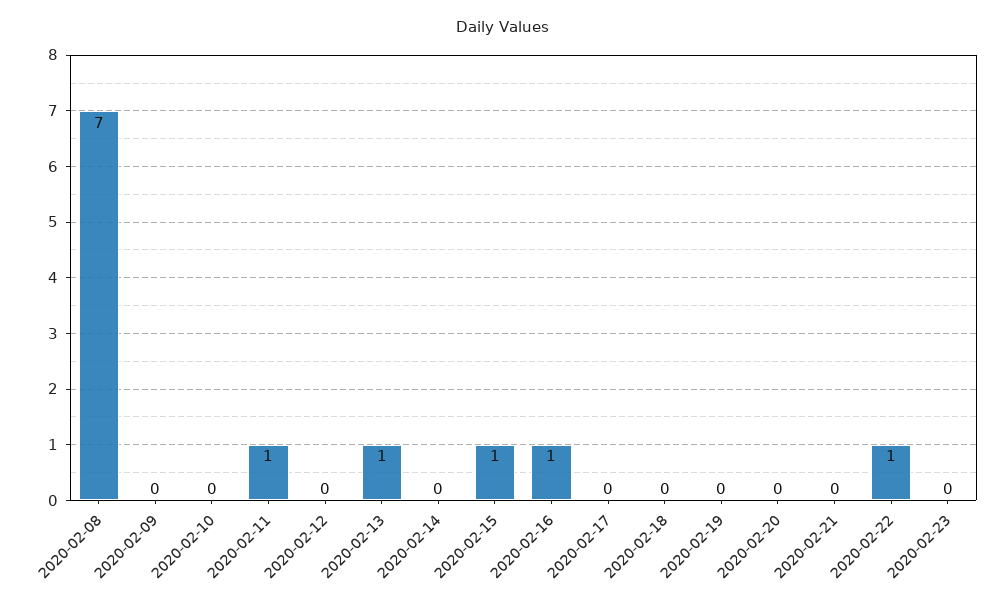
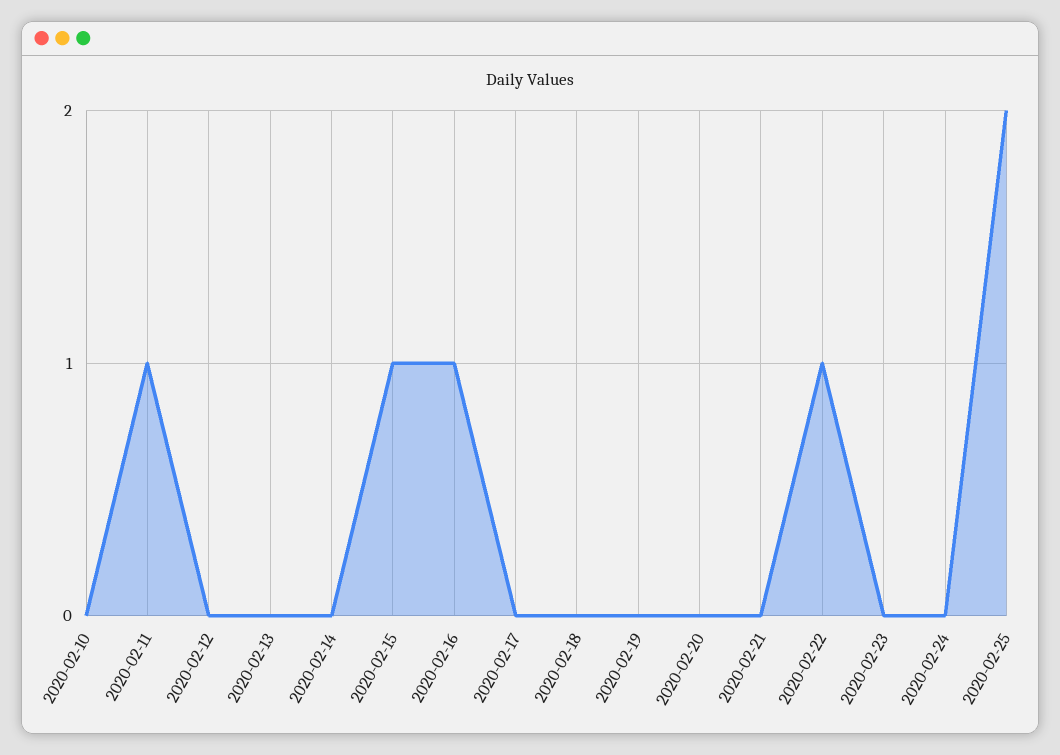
2020-02-08: 7 -> none
2020-02-09: 0 -> none
2020-02-13: 1 -> 0
2020-02-24: none -> 0
2020-02-25: none -> 2

